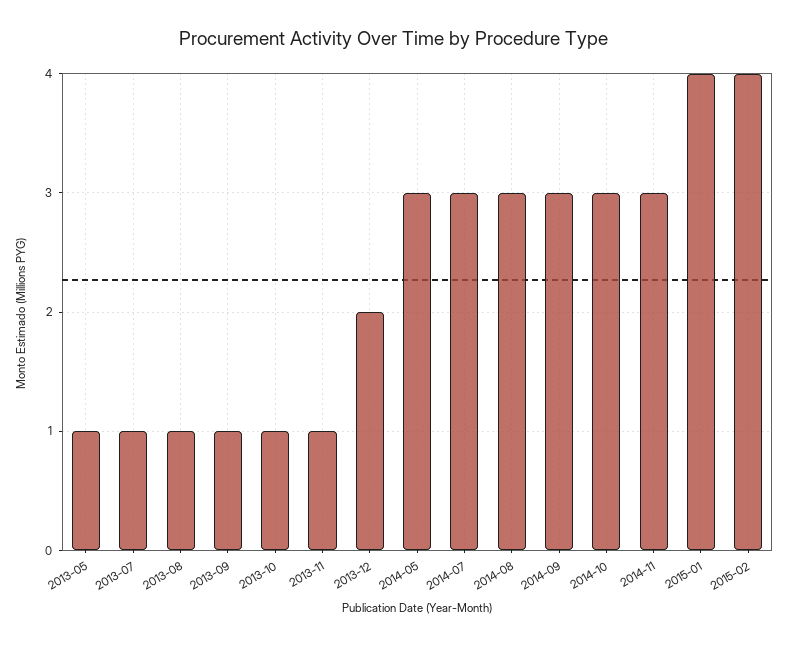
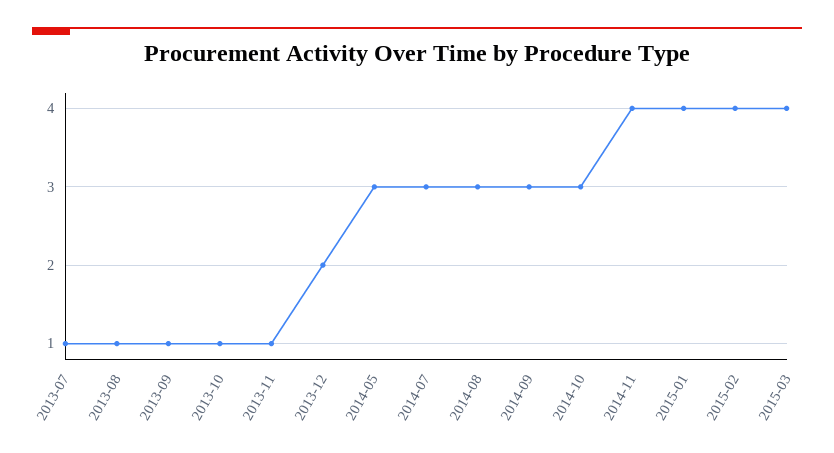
2013-05: 1 -> none
2014-11: 3 -> 4
2015-03: none -> 4

